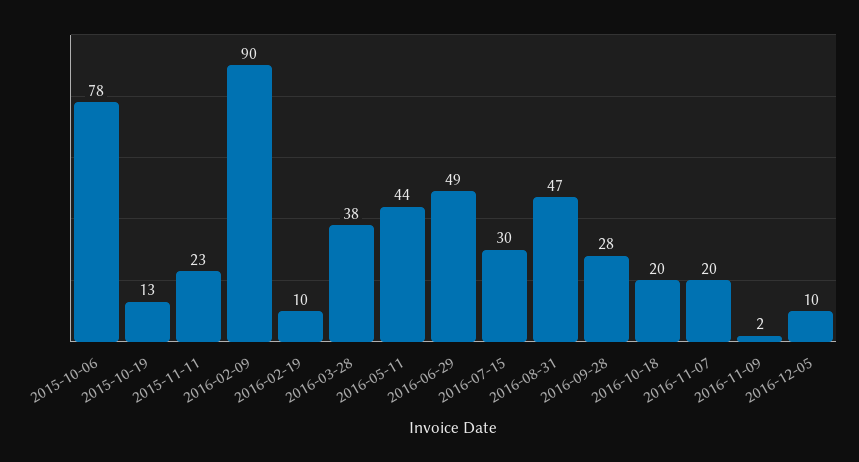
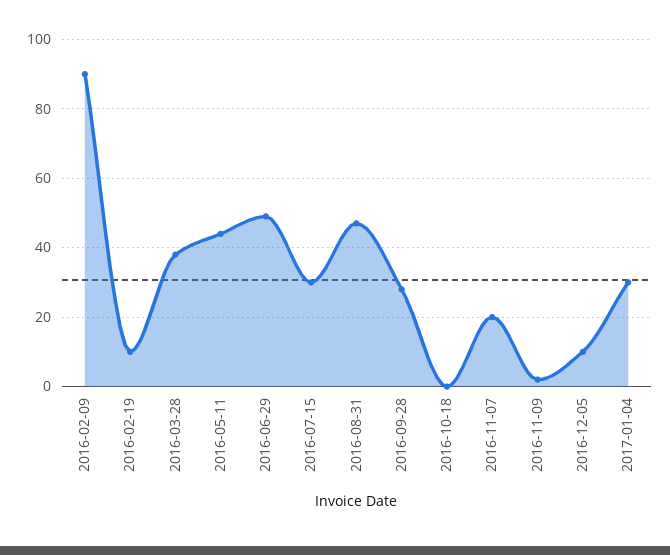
2015-10-06: 78 -> none
2015-10-19: 13 -> none
2015-11-11: 23 -> none
2016-10-18: 20 -> 0
2017-01-04: none -> 30

